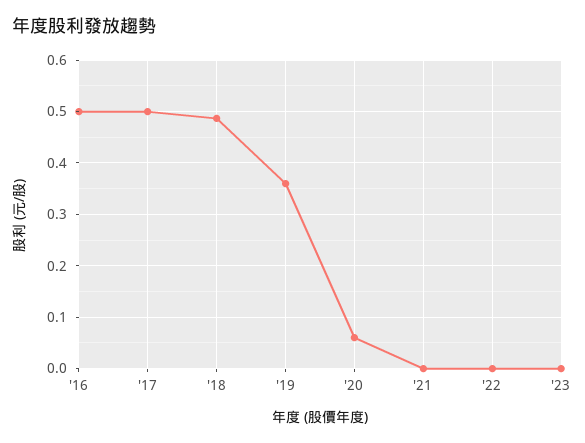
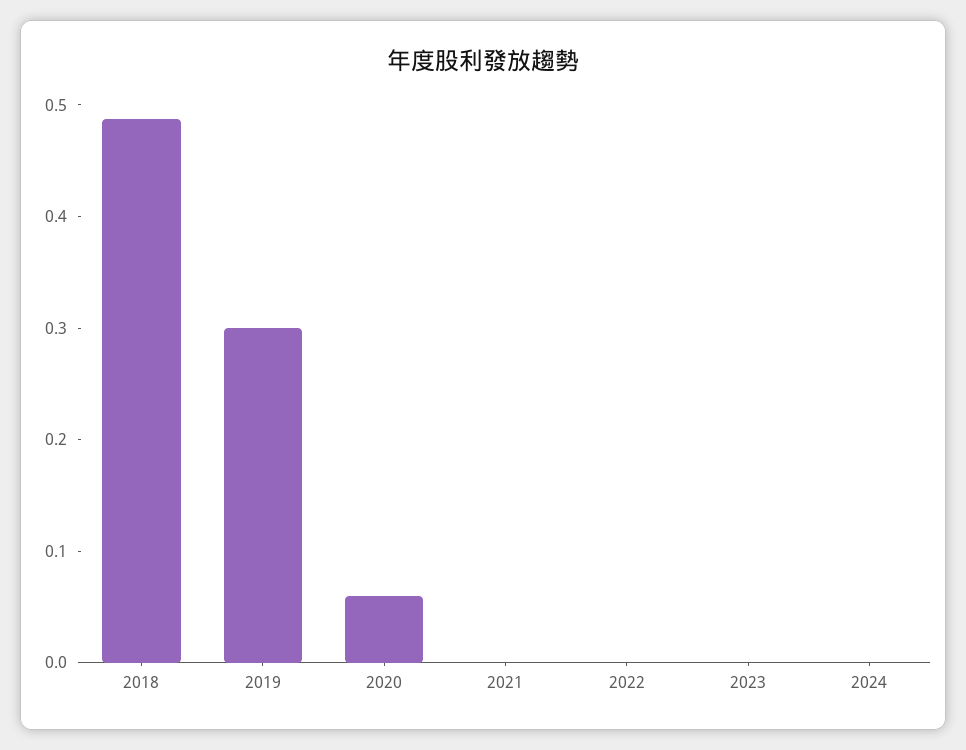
'16: 0.5 -> none
'17: 0.5 -> none
'19: 0.36 -> 0.3
2024: none -> 0

